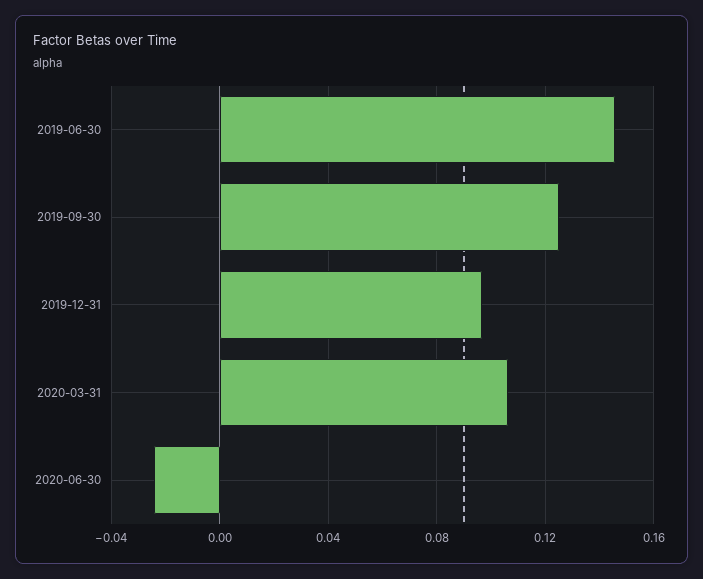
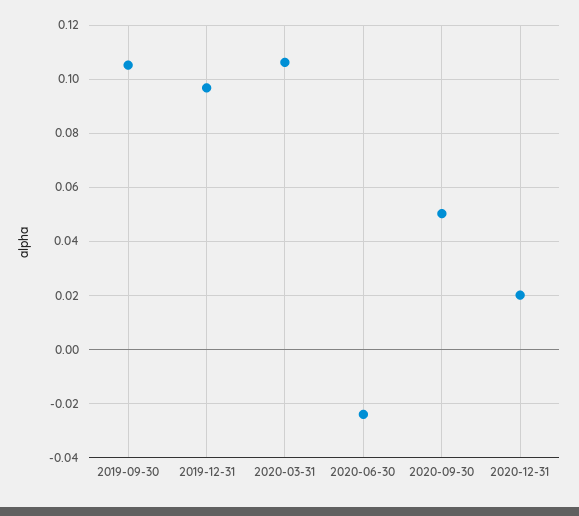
2019-06-30: 0.145 -> none
2019-09-30: 0.125 -> 0.105
2020-09-30: none -> 0.05
2020-12-31: none -> 0.02

